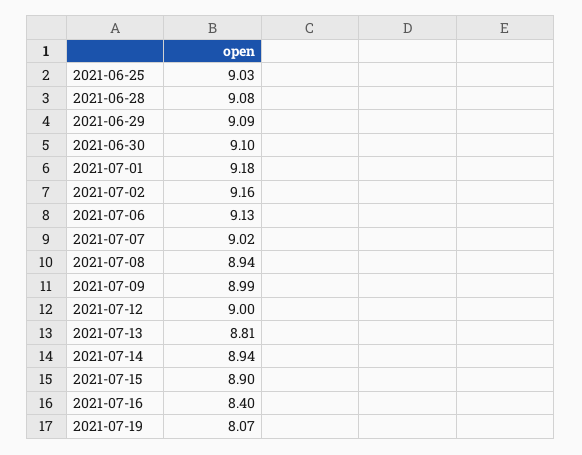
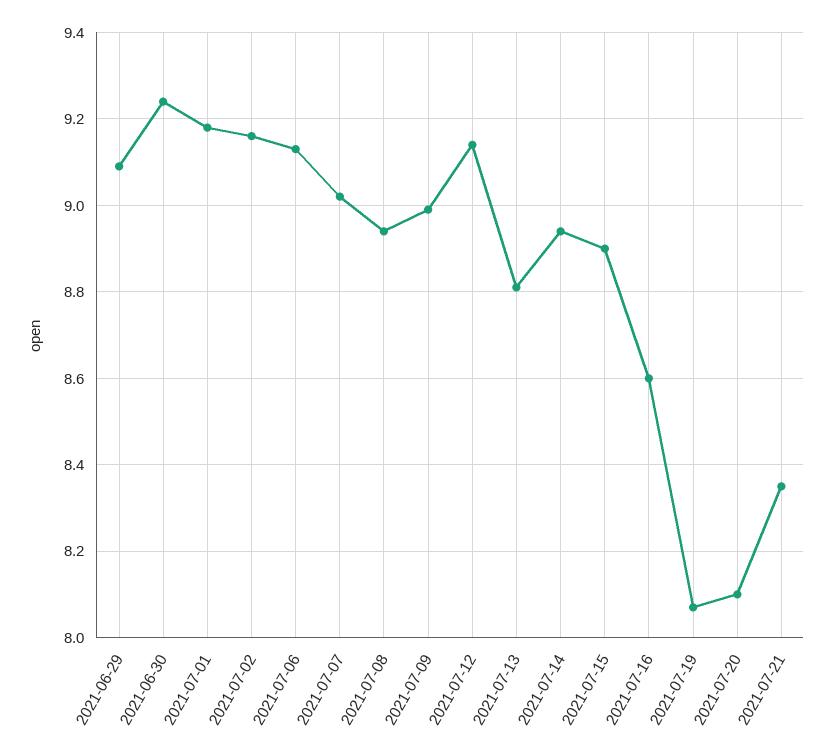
2021-06-25: 9.03 -> none
2021-06-28: 9.08 -> none
2021-06-30: 9.1 -> 9.25
2021-07-12: 9 -> 9.15
2021-07-16: 8.4 -> 8.6
2021-07-20: none -> 8.1
2021-07-21: none -> 8.35

